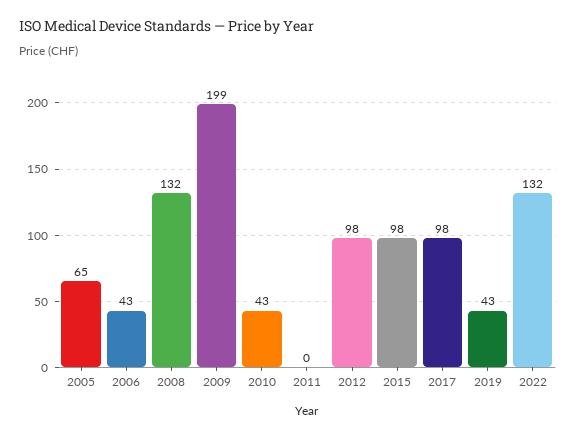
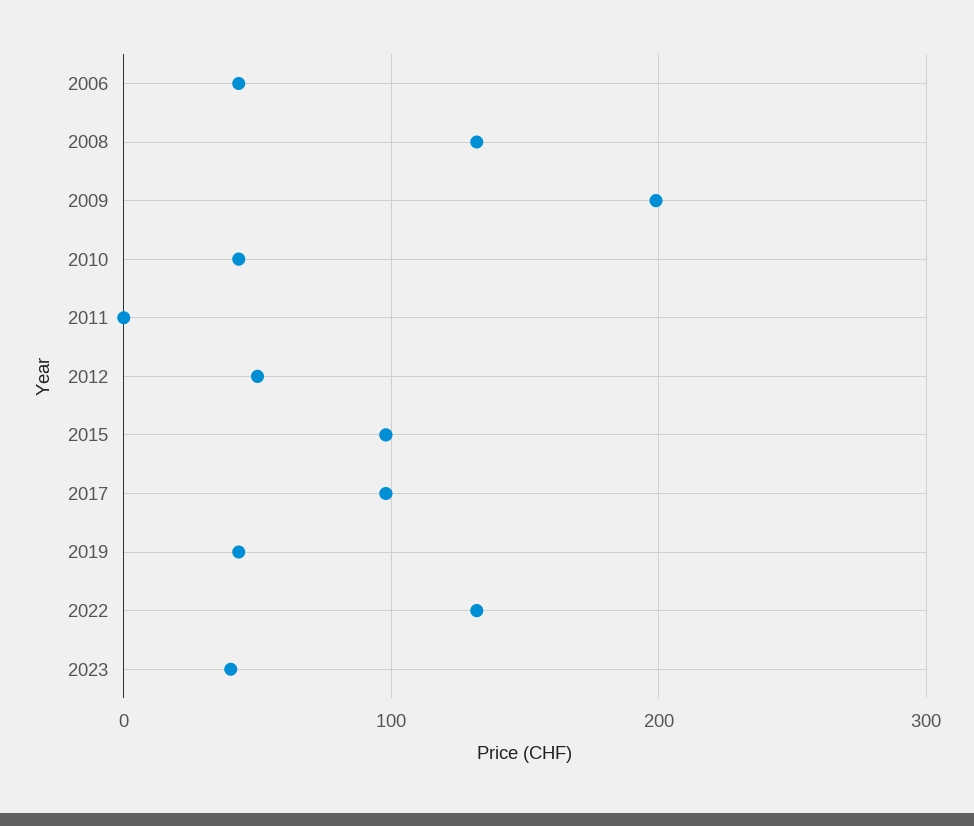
2005: 65 -> none
2012: 98 -> 50
2023: none -> 40

